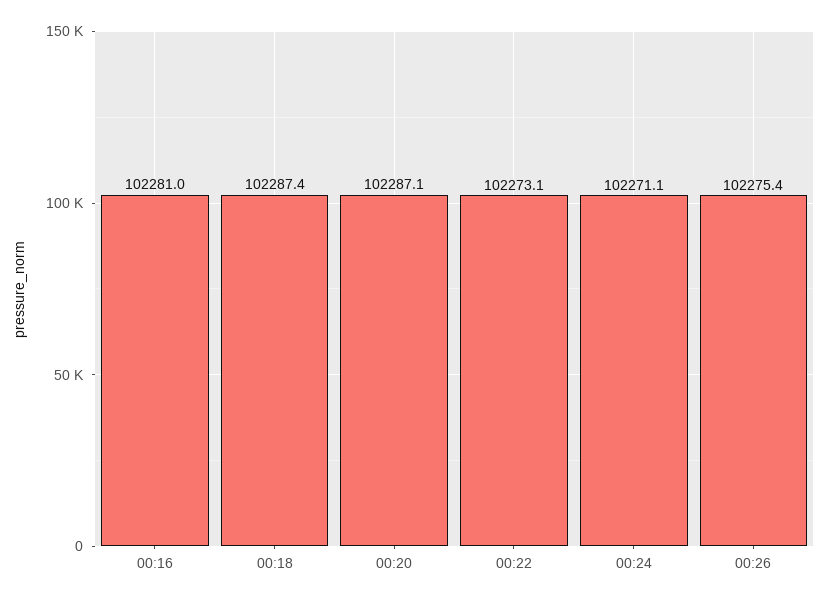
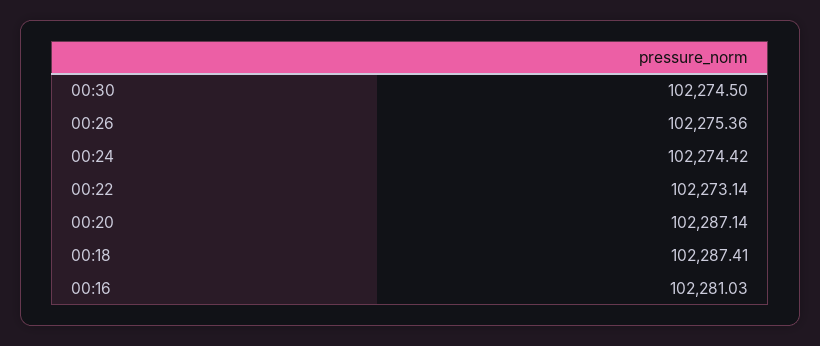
00:24: 102271.1 -> 102274.42
00:30: none -> 102274.5

